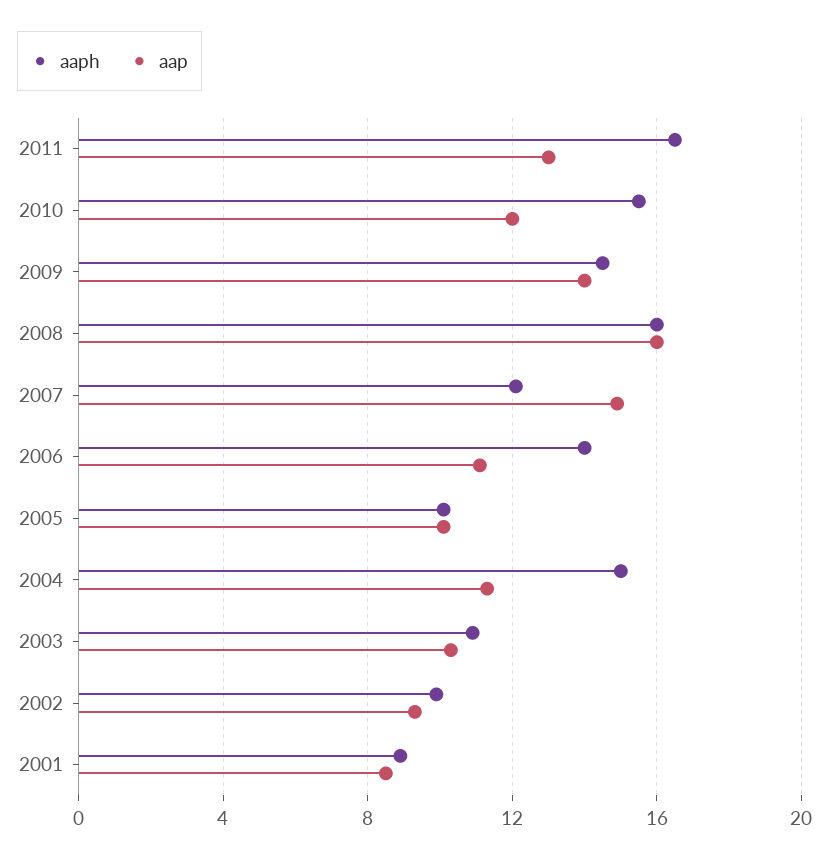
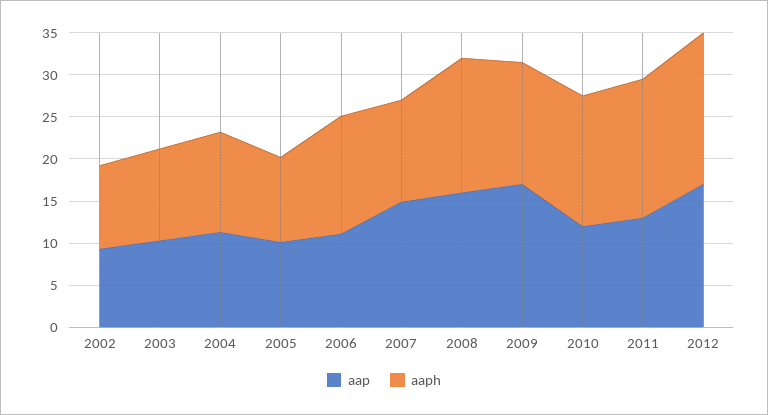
aap, 2009: 14 -> 17
aaph, 2004: 15 -> 12
aaph, 2001: 9 -> none
aap, 2001: 8.5 -> none
aap, 2012: none -> 17
aaph, 2012: none -> 18

